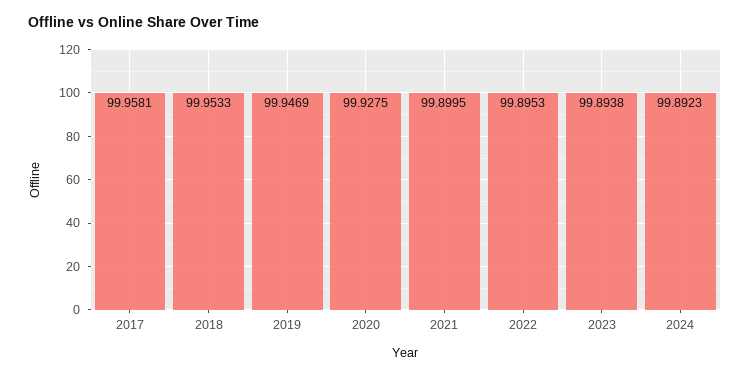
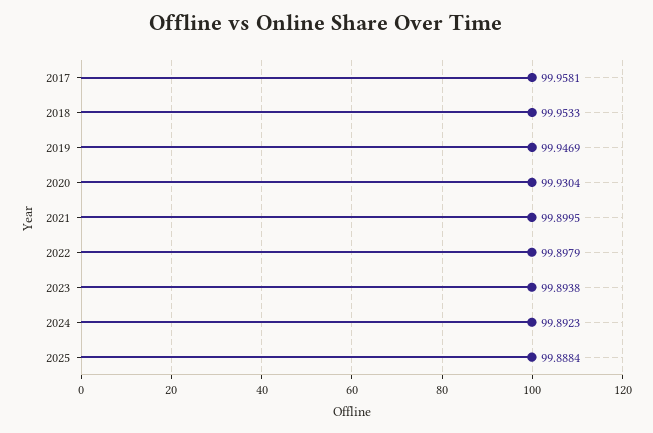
2020: 99.9275 -> 99.9304
2022: 99.8953 -> 99.8979
2025: none -> 99.8884

